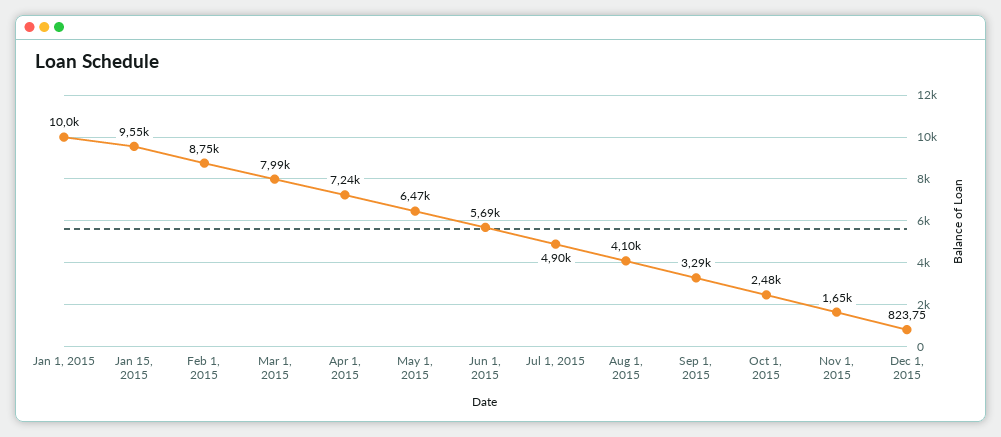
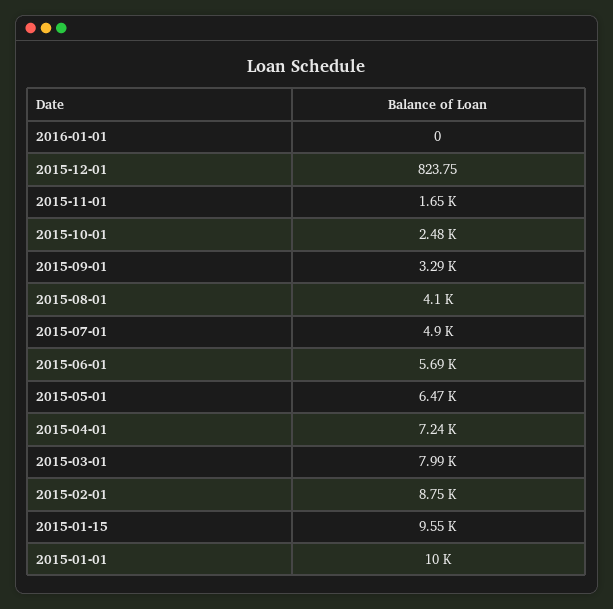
2016-01-01: none -> 0

